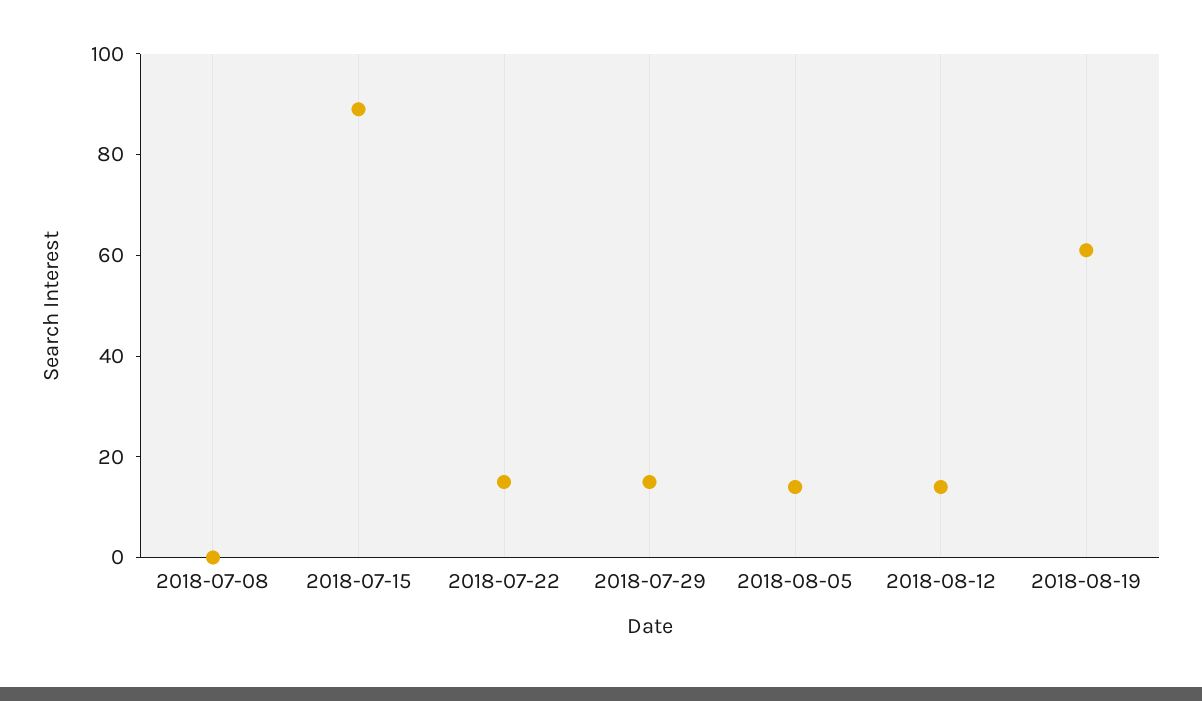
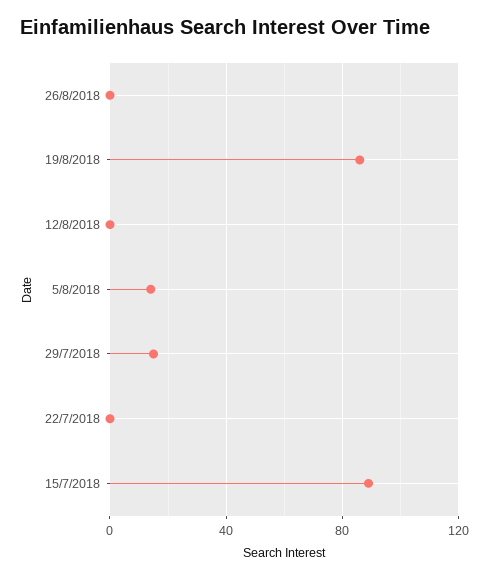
2018-07-08: 0 -> none
2018-07-22: 15 -> 0
2018-08-12: 15 -> 0
2018-08-19: 60 -> 85
26/8/2018: none -> 0

